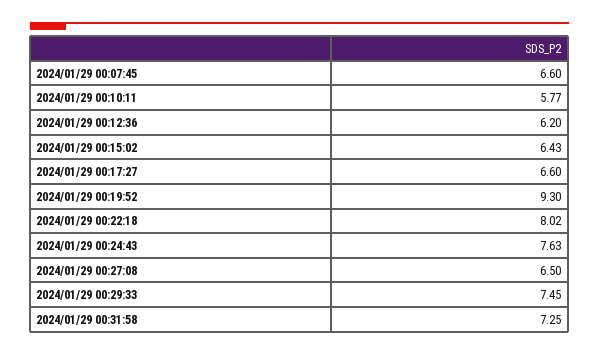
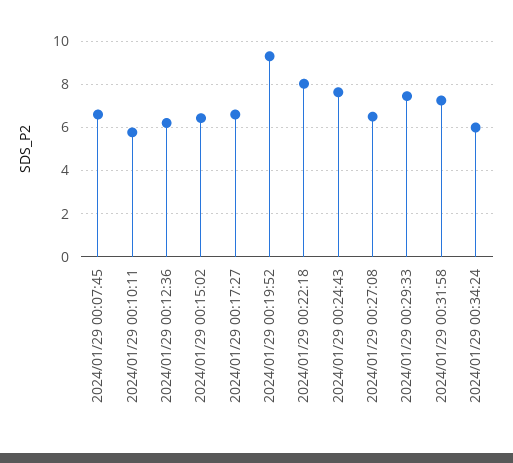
2024/01/29 00:34:24: none -> 6

